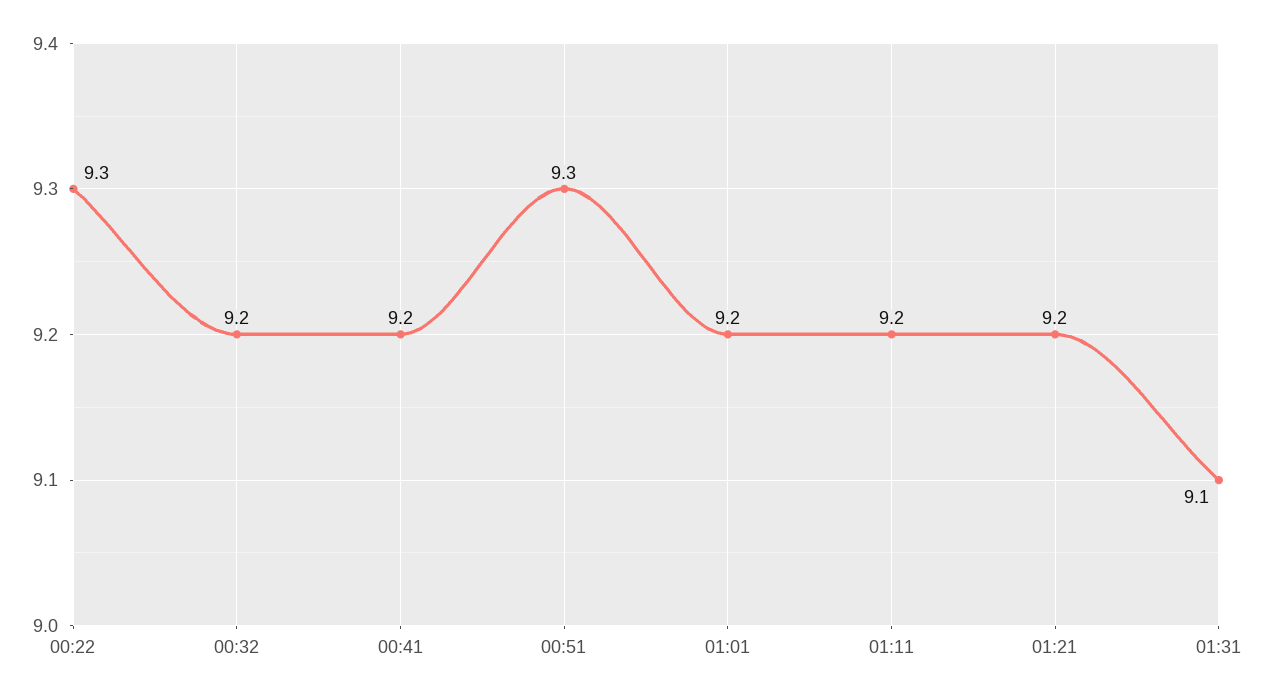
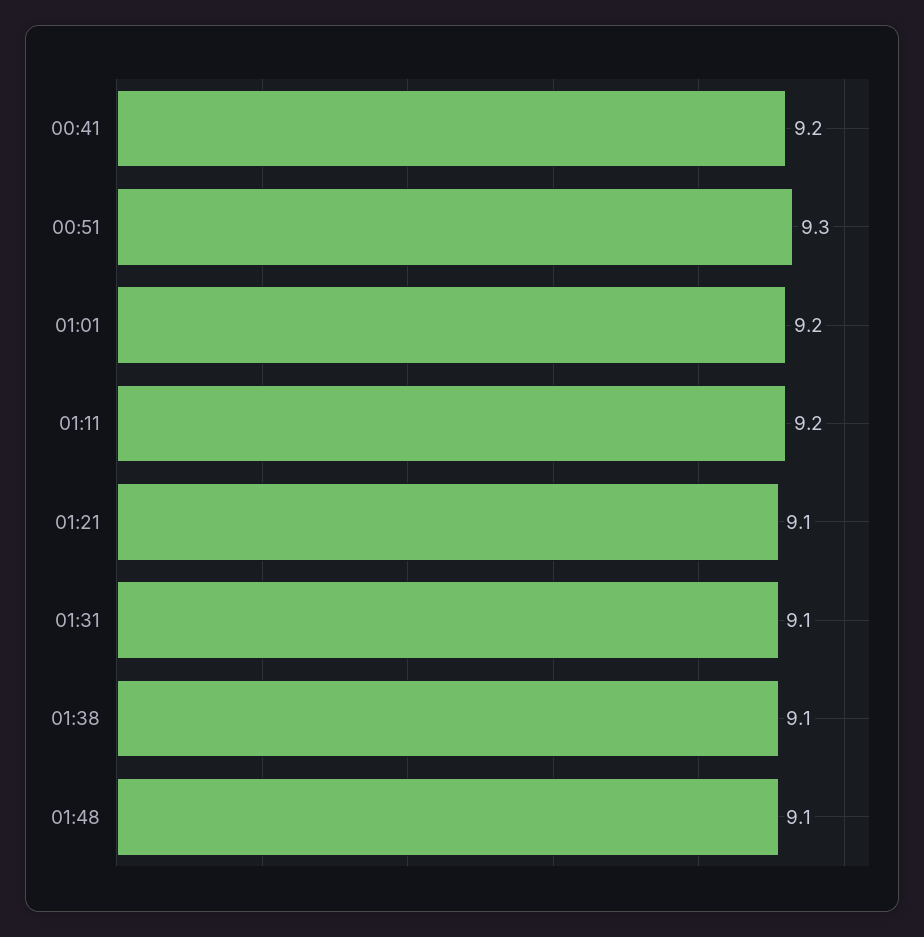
00:22: 9.3 -> none
00:32: 9.2 -> none
01:21: 9.2 -> 9.1
01:38: none -> 9.1
01:48: none -> 9.1

